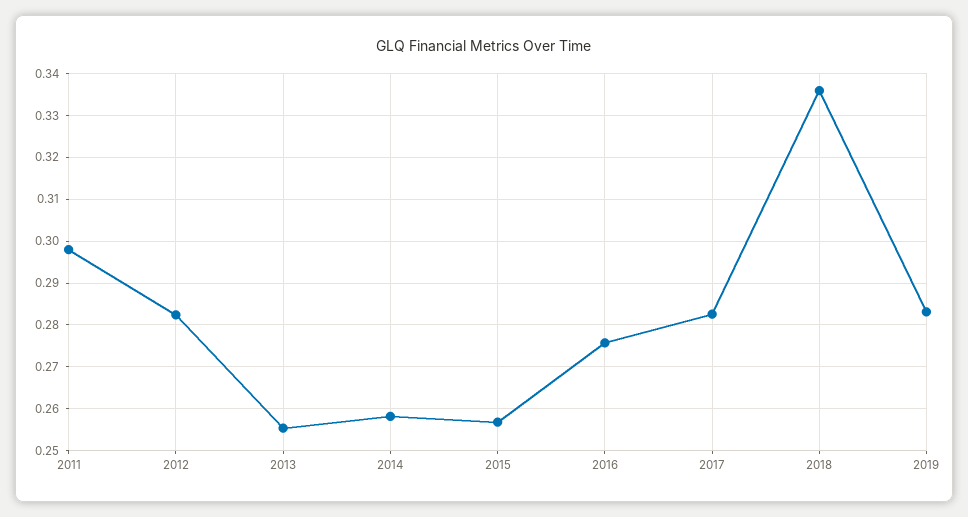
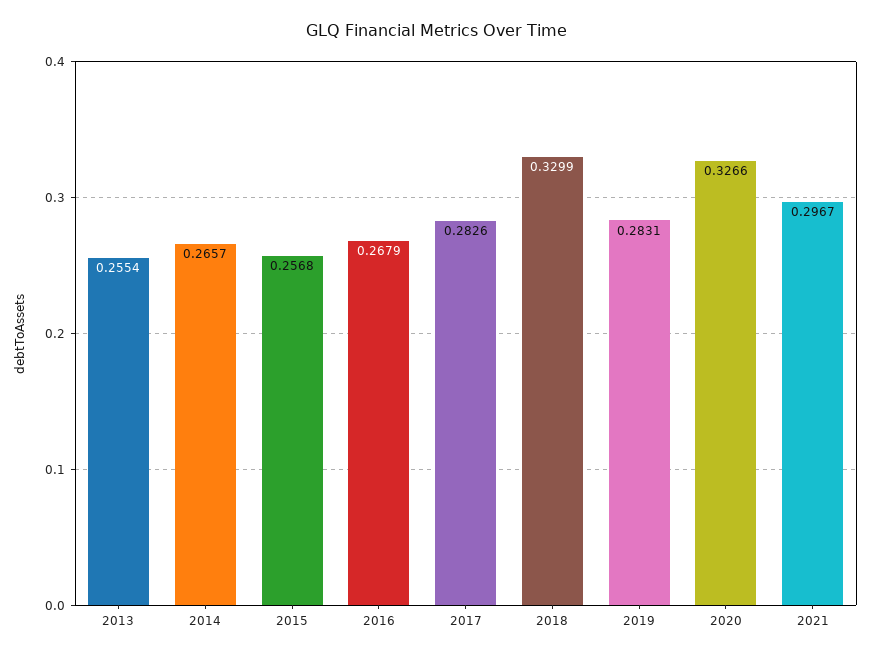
2011: 0.298 -> none
2012: 0.282 -> none
2014: 0.258 -> 0.2657
2016: 0.276 -> 0.2679
2018: 0.336 -> 0.3299
2020: none -> 0.3266
2021: none -> 0.2967

